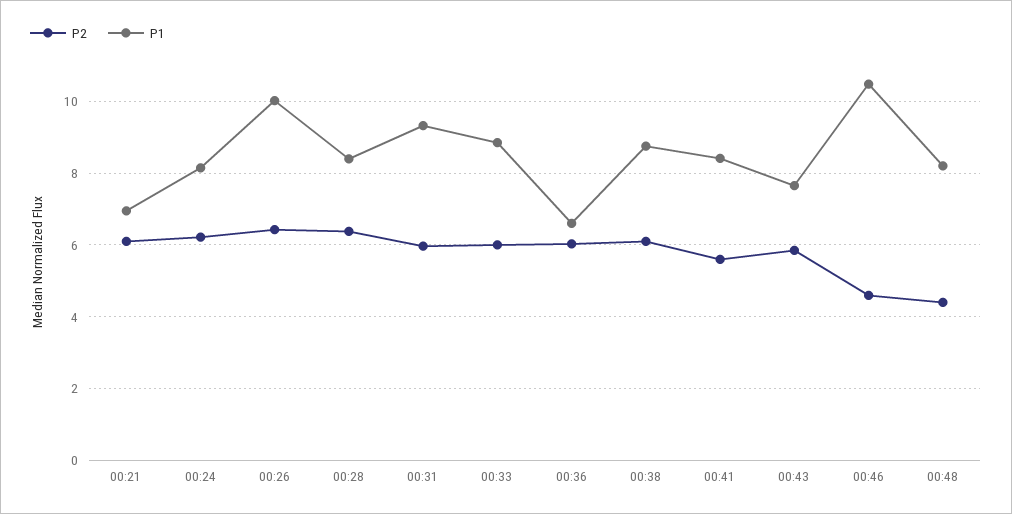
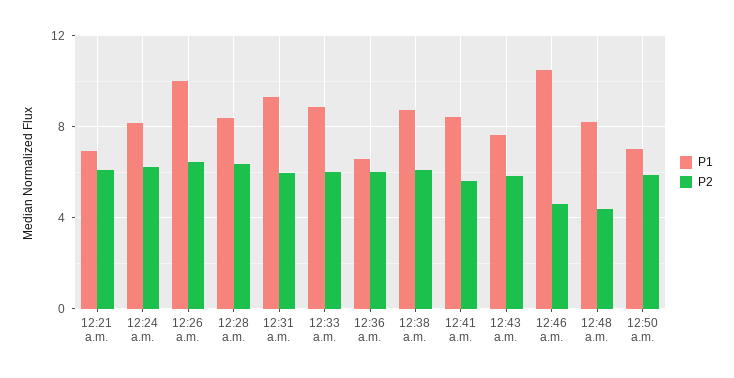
P1, 12:50 a.m.: none -> 7
P2, 12:50 a.m.: none -> 6

